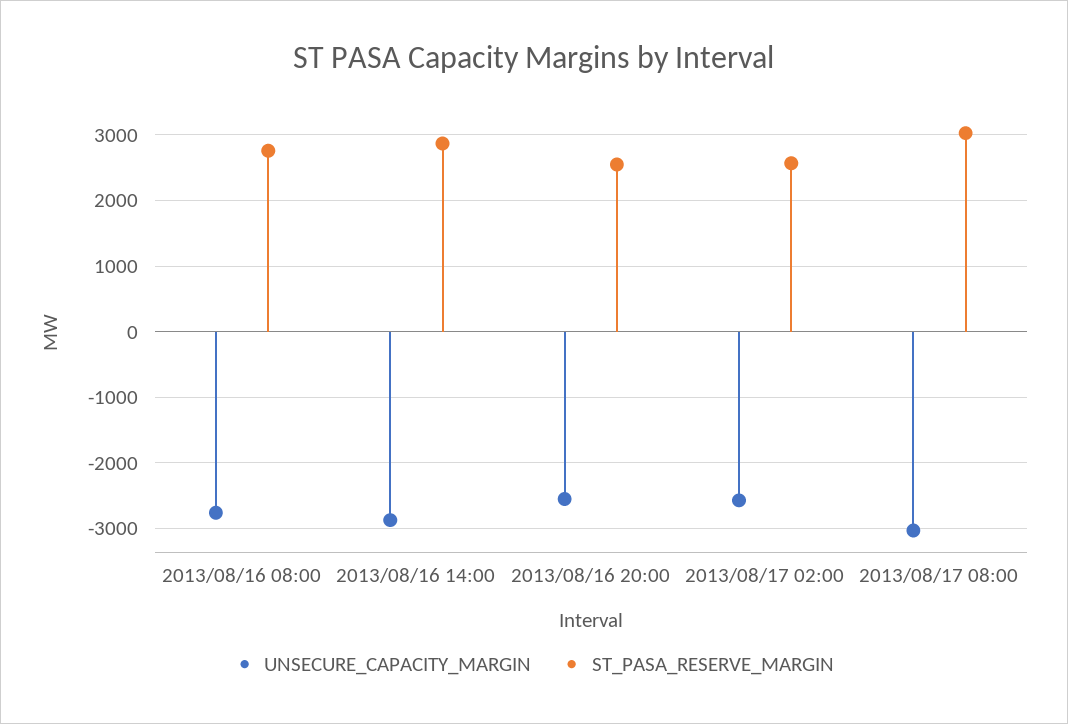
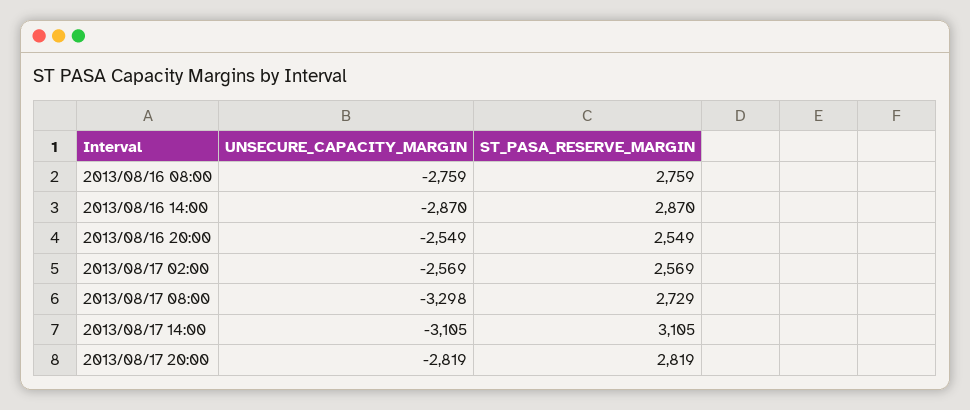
UNSECURE_CAPACITY_MARGIN, 2013/08/17 08:00: -3000 -> -3298
ST_PASA_RESERVE_MARGIN, 2013/08/17 08:00: 3000 -> 2729
UNSECURE_CAPACITY_MARGIN, 2013/08/17 14:00: none -> -3105
ST_PASA_RESERVE_MARGIN, 2013/08/17 14:00: none -> 3105
UNSECURE_CAPACITY_MARGIN, 2013/08/17 20:00: none -> -2819
ST_PASA_RESERVE_MARGIN, 2013/08/17 20:00: none -> 2819

